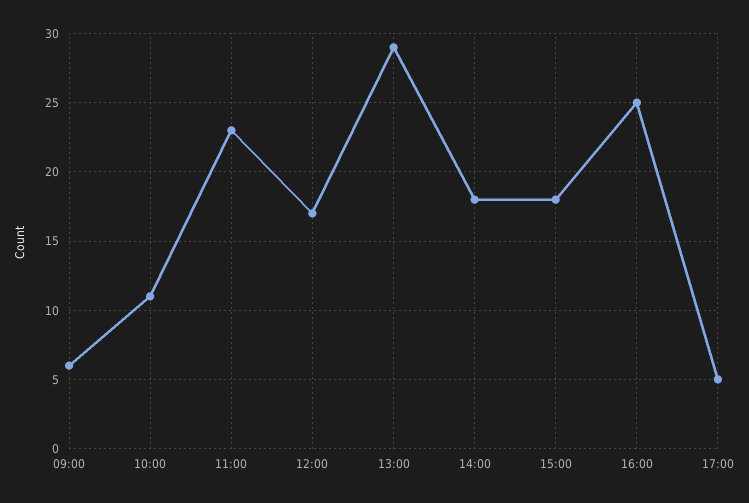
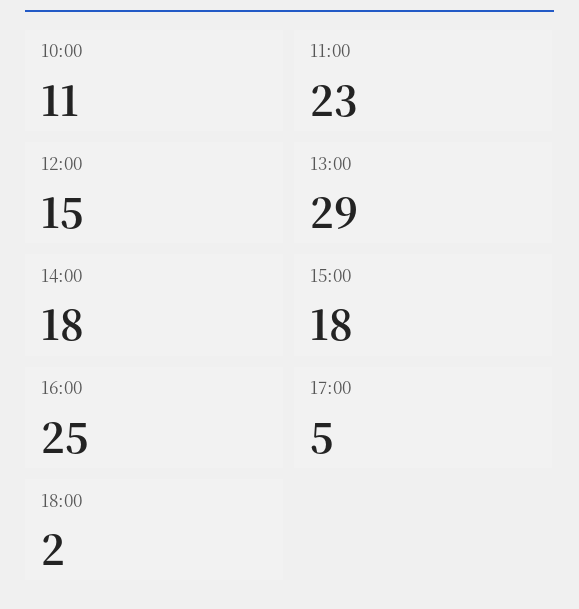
09:00: 6 -> none
12:00: 17 -> 15
18:00: none -> 2

